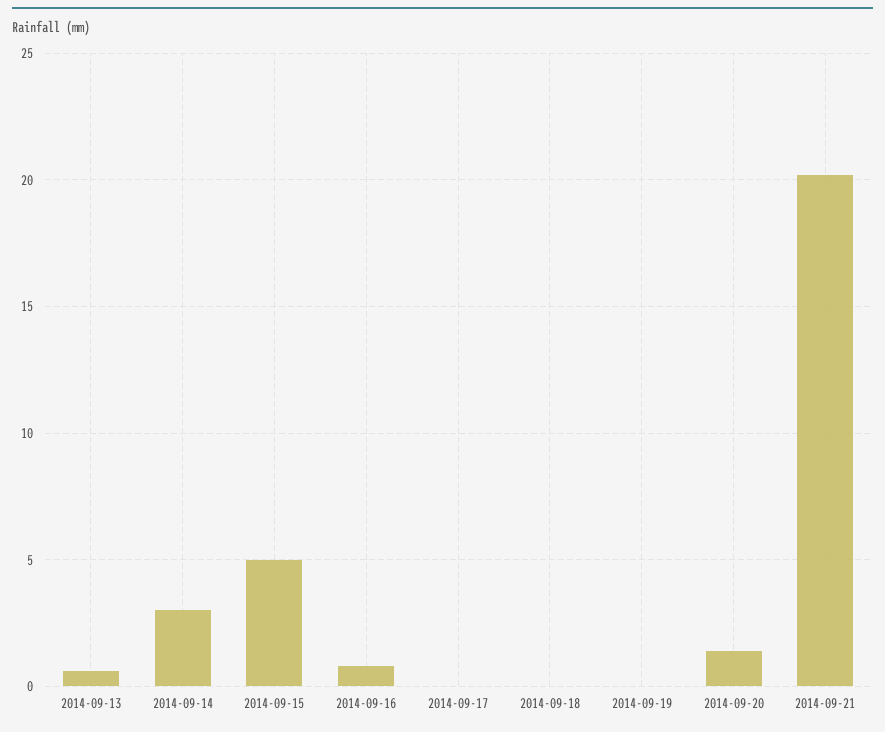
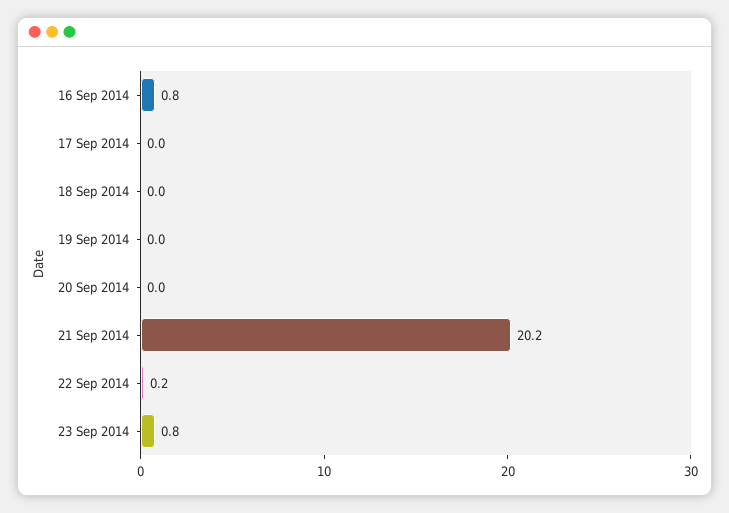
2014-09-13: 0.5 -> none
2014-09-14: 3 -> none
2014-09-15: 5 -> none
2014-09-20: 1.5 -> 0
22 Sep 2014: none -> 0.2
23 Sep 2014: none -> 0.8

